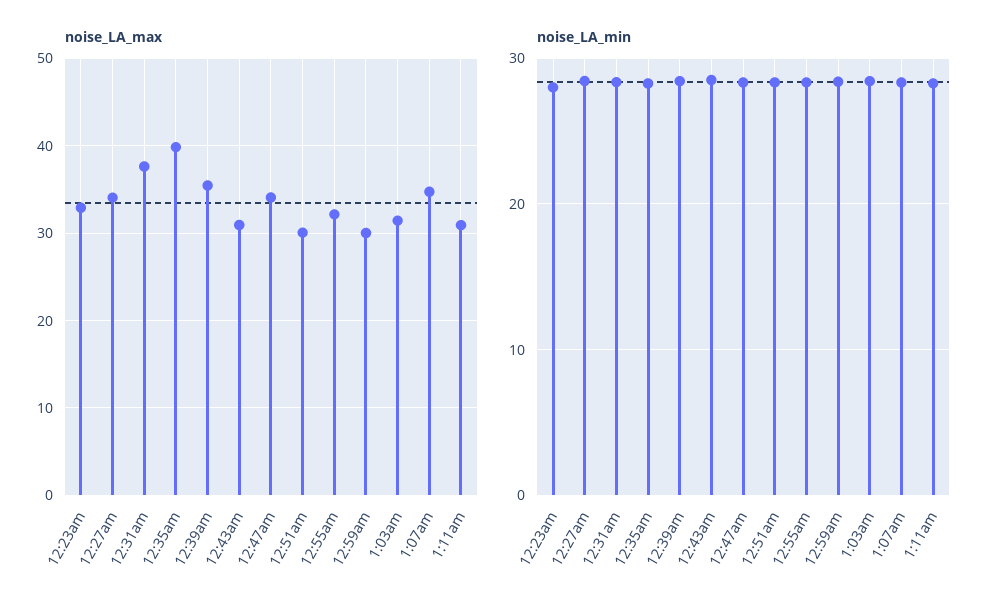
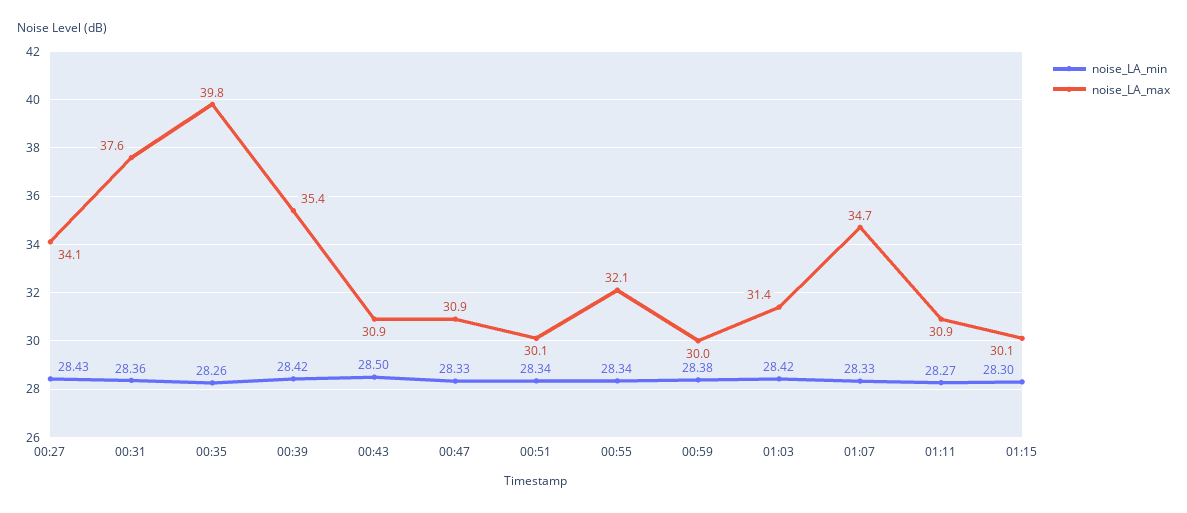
noise_LA_max, 12:23am: 33 -> none
noise_LA_max, 12:47am: 34 -> 30.9
noise_LA_min, 12:23am: 28 -> none
noise_LA_min, 01:15: none -> 28.3
noise_LA_max, 01:15: none -> 30.1

